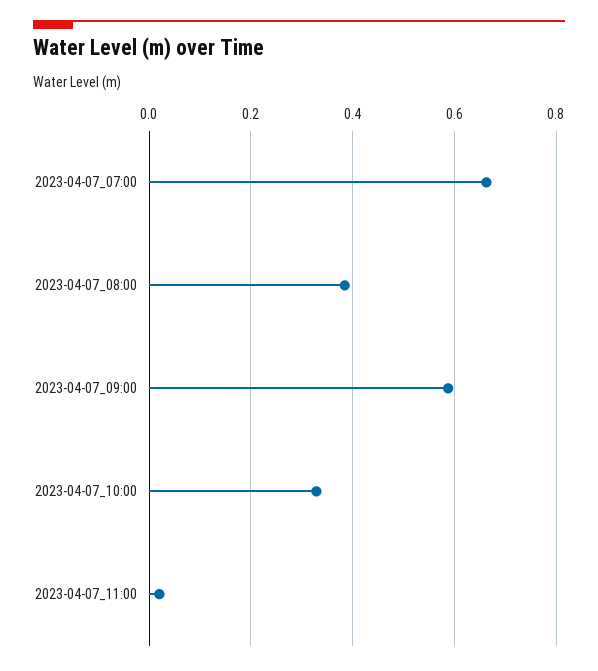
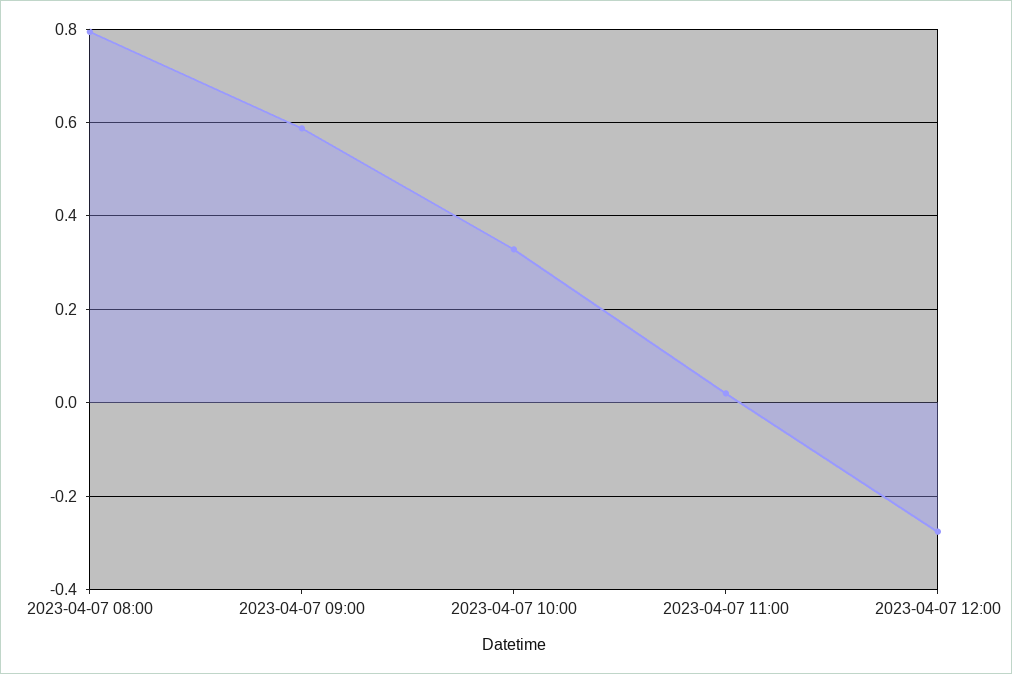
2023-04-07_07:00: 0.66 -> none
2023-04-07_08:00: 0.38 -> 0.8
2023-04-07 12:00: none -> -0.28

